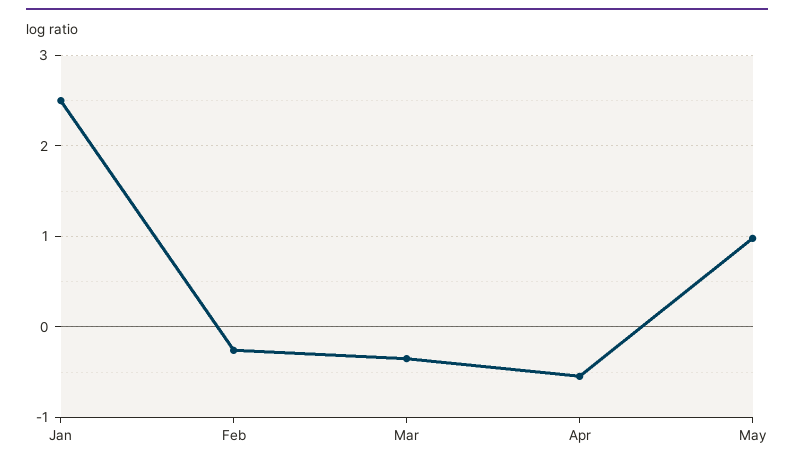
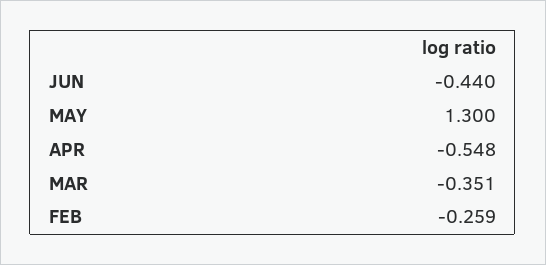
Jan: 2.5 -> none
May: 1 -> 1.3
JUN: none -> -0.44

